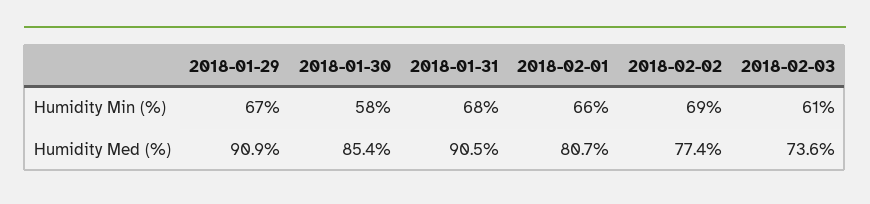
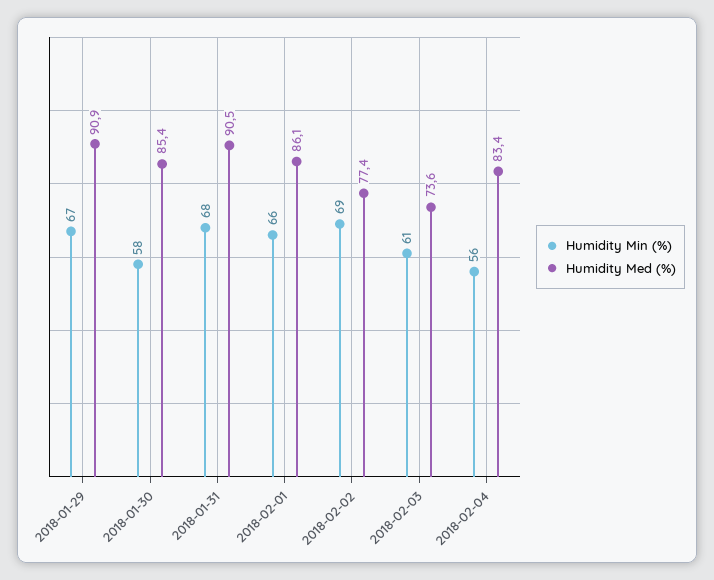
Humidity Med (%), 2018-02-01: 80.7 -> 86.1
Humidity Min (%), 2018-02-04: none -> 56
Humidity Med (%), 2018-02-04: none -> 83.4

